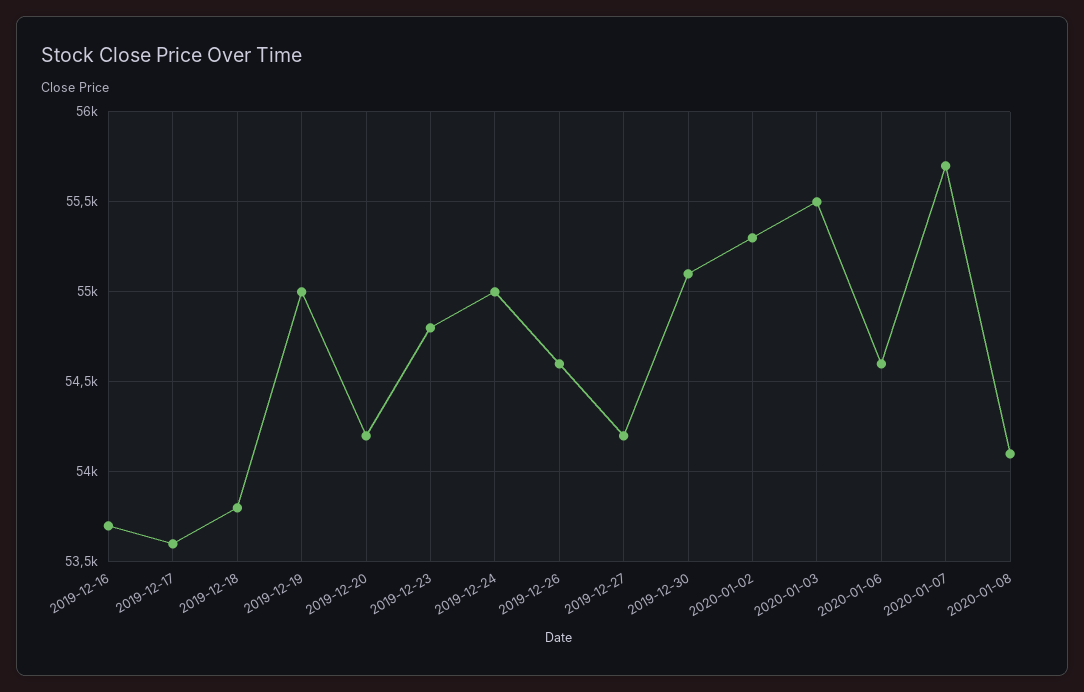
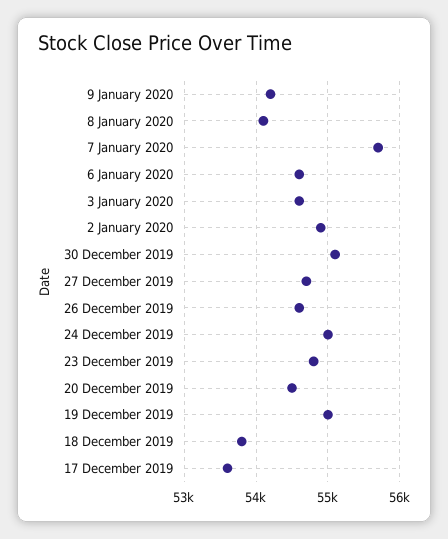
2019-12-16: 53700 -> none
2019-12-20: 54200 -> 54500
2019-12-27: 54200 -> 54700
2020-01-02: 55300 -> 54900
2020-01-03: 55500 -> 54600
9 January 2020: none -> 54200

